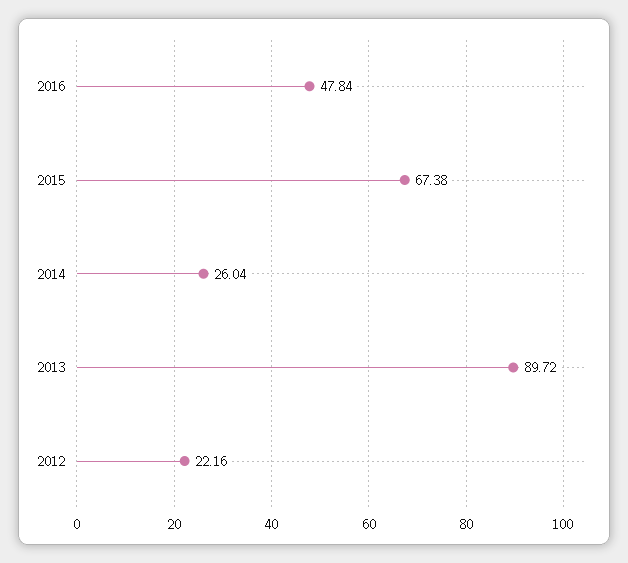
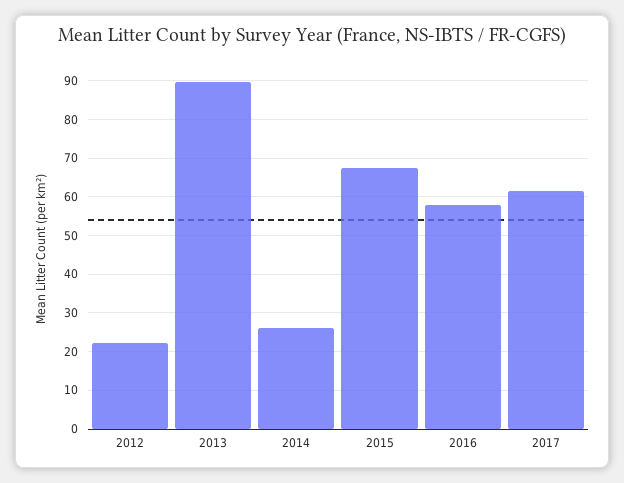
2016: 47.84 -> 58
2017: none -> 62

